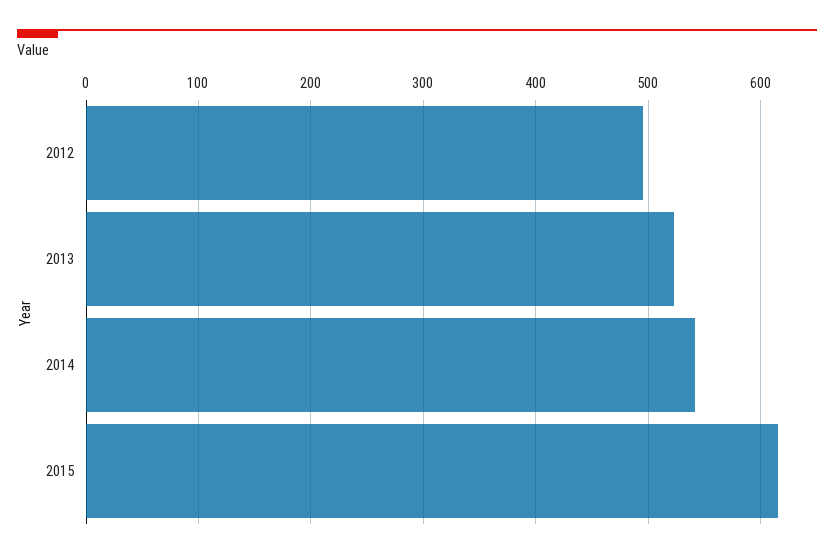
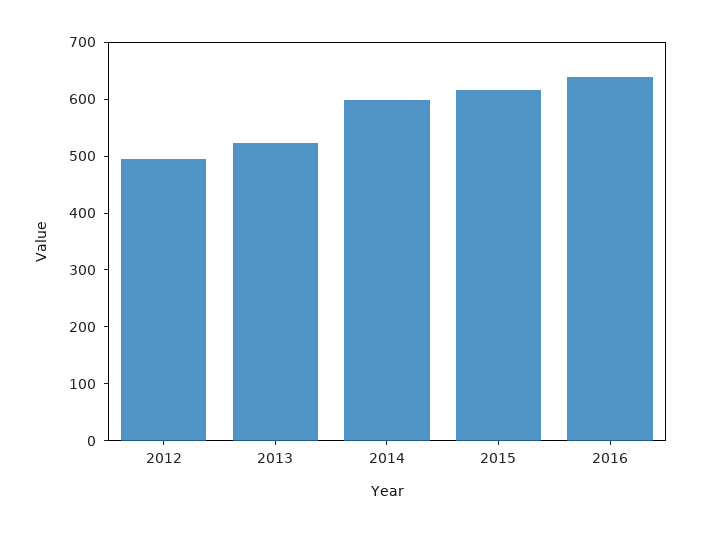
2014: 540 -> 600
2016: none -> 640

